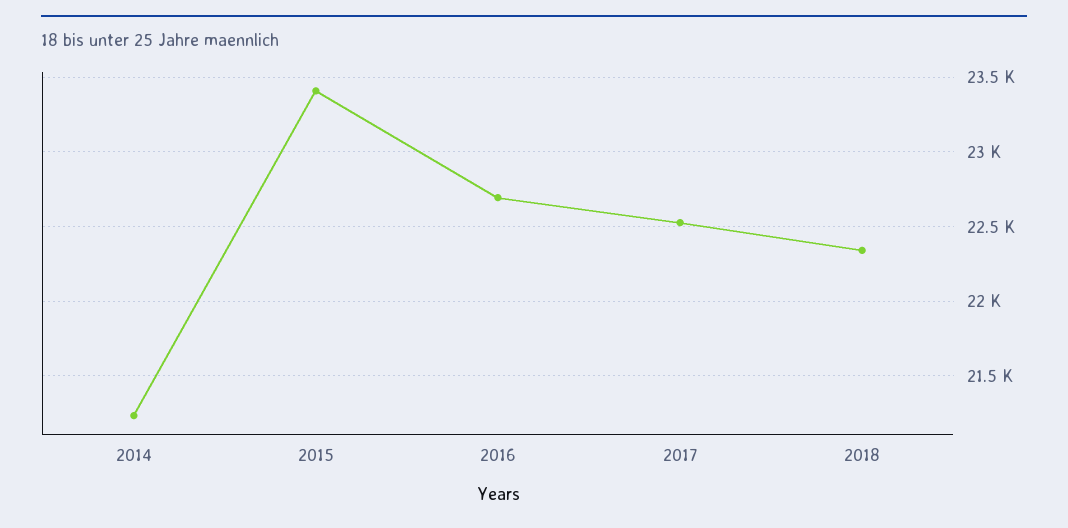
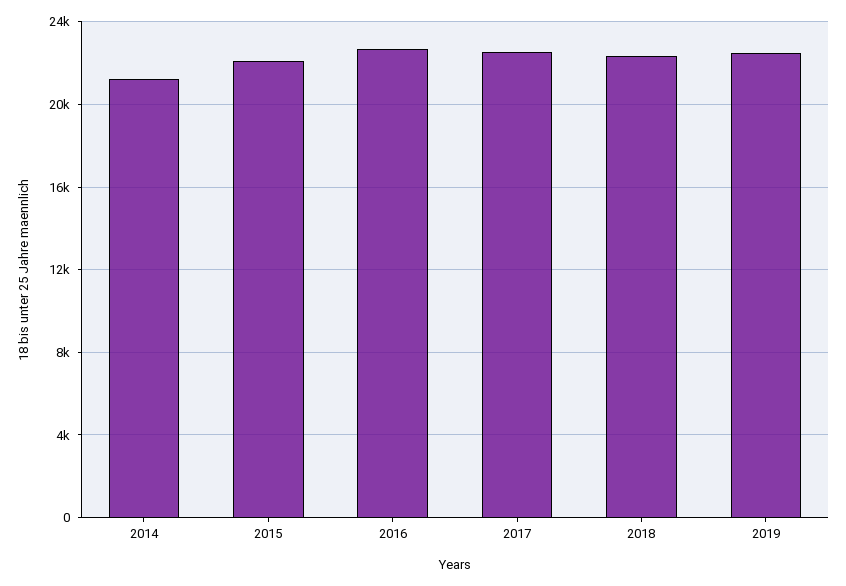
2015: 23400 -> 22000
2019: none -> 22500

